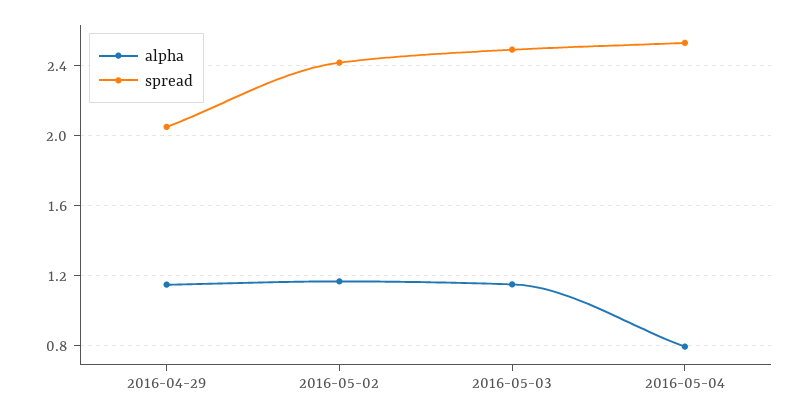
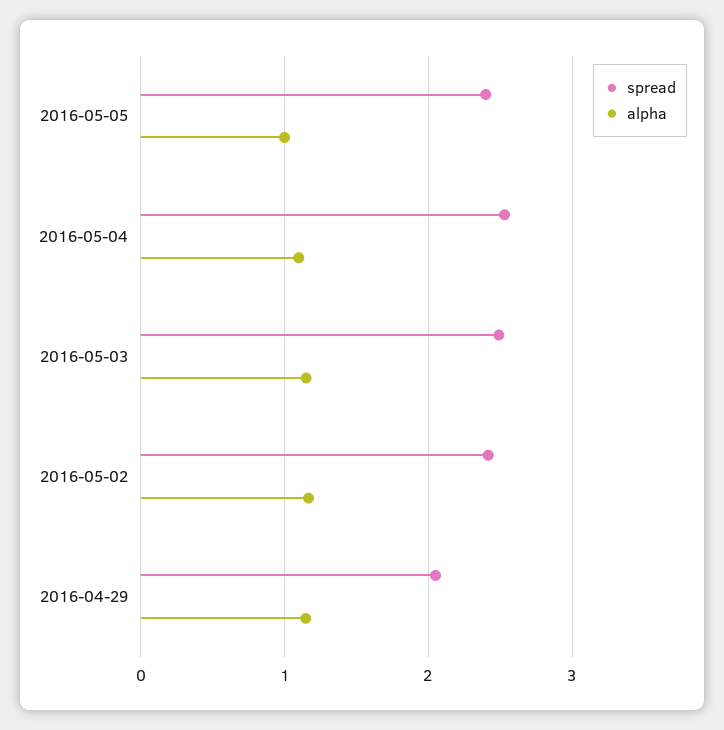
alpha, 2016-05-04: 0.8 -> 1.1
spread, 2016-05-05: none -> 2.4
alpha, 2016-05-05: none -> 1

